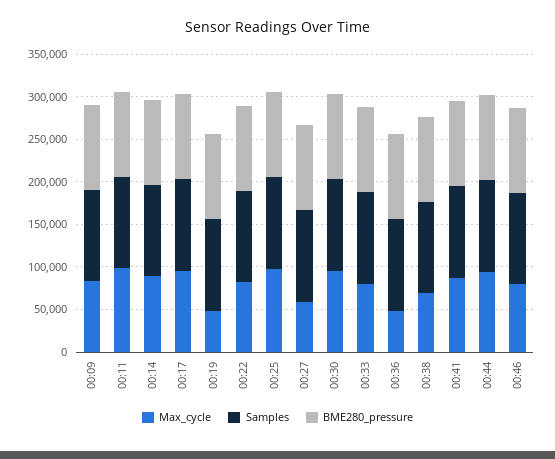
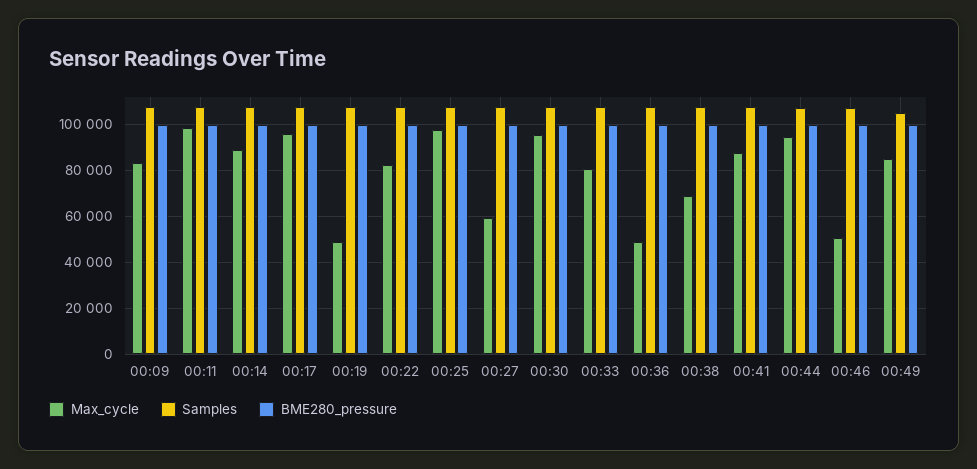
Max_cycle, 00:46: 80000 -> 50000
Max_cycle, 00:49: none -> 85000
Samples, 00:49: none -> 105000
BME280_pressure, 00:49: none -> 100000

